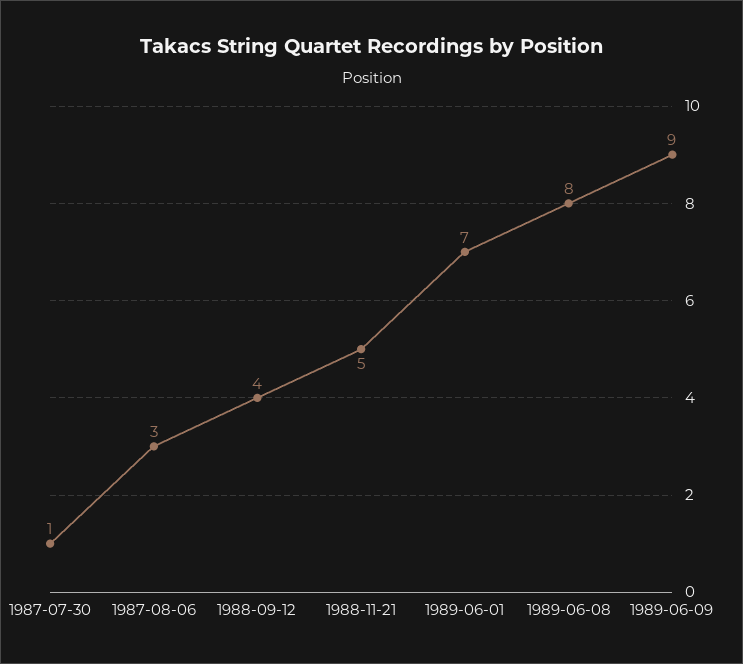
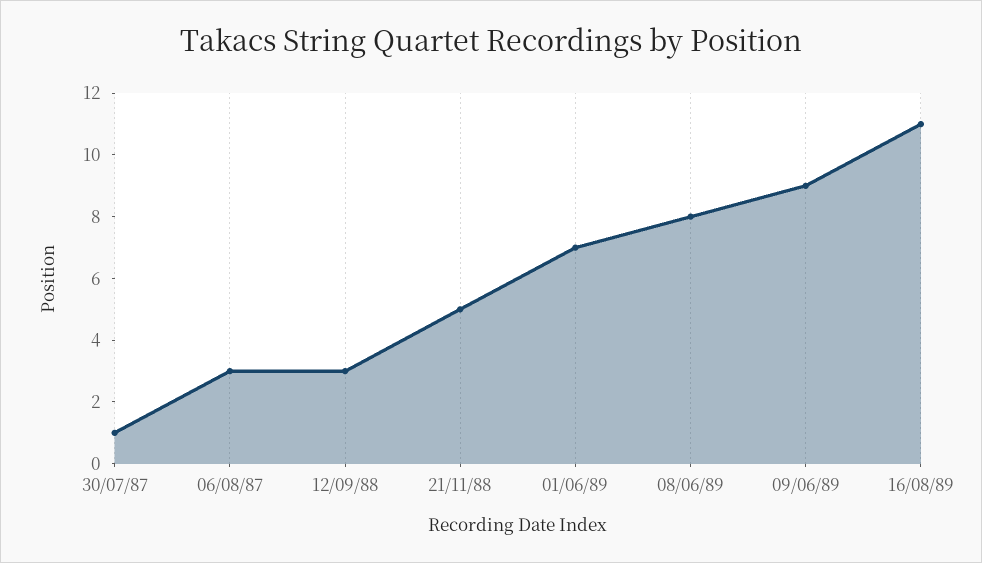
1988-09-12: 4 -> 3
16/08/89: none -> 11

